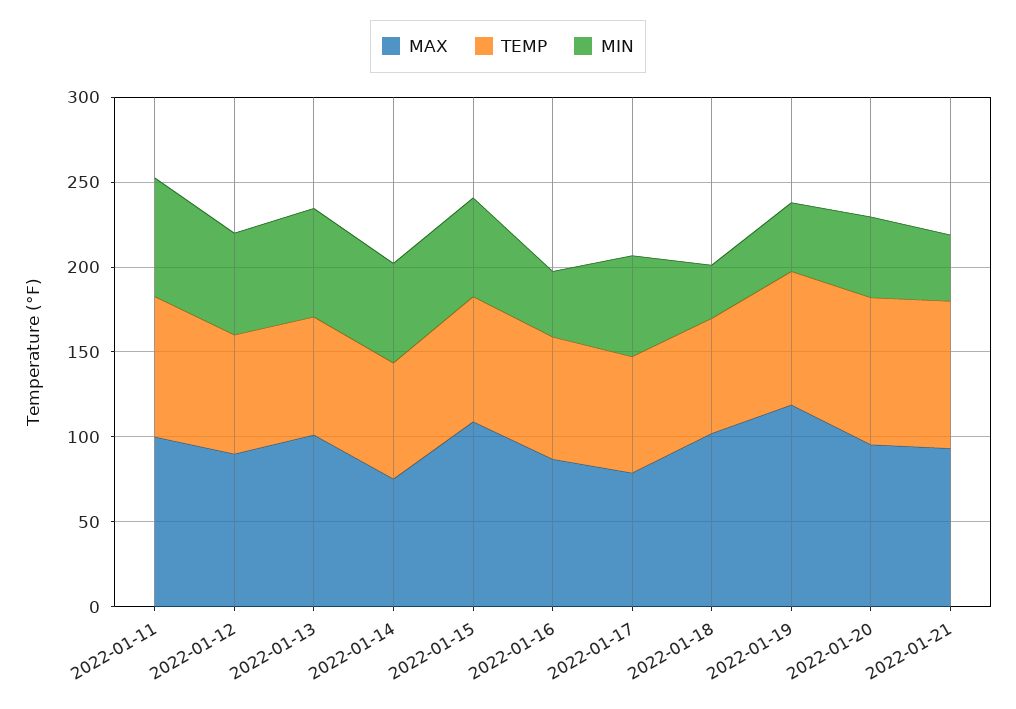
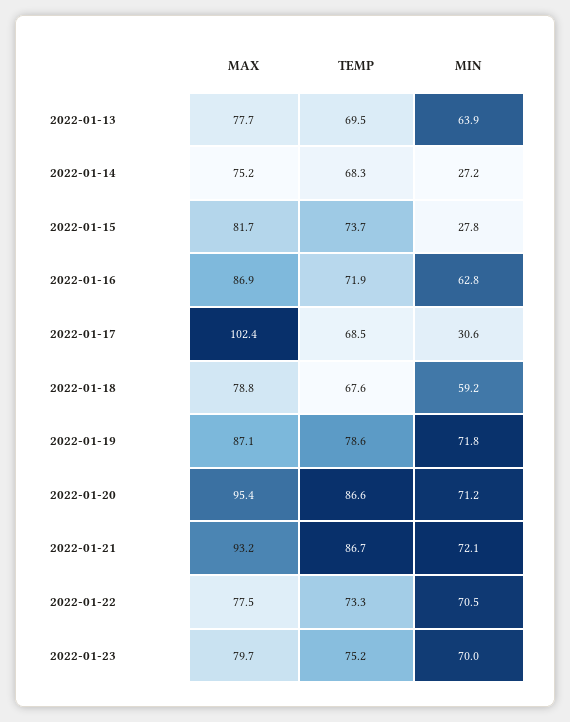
MAX, 2022-01-11: 100 -> none
TEMP, 2022-01-11: 80 -> none
MIN, 2022-01-11: 70 -> none
MAX, 2022-01-12: 90 -> none
TEMP, 2022-01-12: 70 -> none
MIN, 2022-01-12: 60 -> none
MAX, 2022-01-13: 100 -> 77.7
MIN, 2022-01-14: 60 -> 27.2
MAX, 2022-01-15: 110 -> 81.7
MIN, 2022-01-15: 60 -> 27.8
MIN, 2022-01-16: 40 -> 62.8
MAX, 2022-01-17: 80 -> 102.4
MIN, 2022-01-17: 60 -> 30.6
MAX, 2022-01-18: 100 -> 78.8
MIN, 2022-01-18: 30 -> 59.2
MAX, 2022-01-19: 120 -> 87.1
MIN, 2022-01-19: 40 -> 71.8
MIN, 2022-01-20: 50 -> 71.2
MIN, 2022-01-21: 40 -> 72.1
MAX, 2022-01-22: none -> 77.5
TEMP, 2022-01-22: none -> 73.3
MIN, 2022-01-22: none -> 70.5
MAX, 2022-01-23: none -> 79.7
TEMP, 2022-01-23: none -> 75.2
MIN, 2022-01-23: none -> 70

